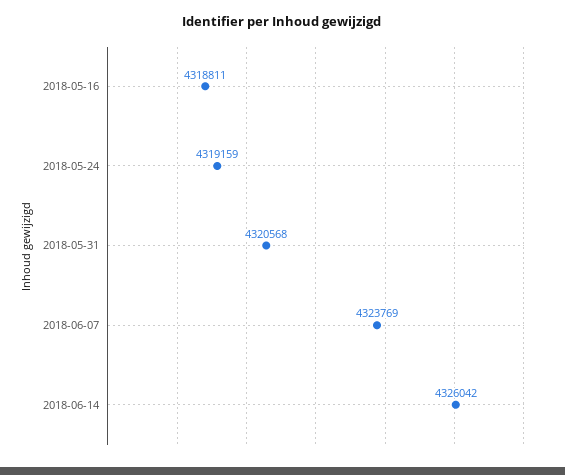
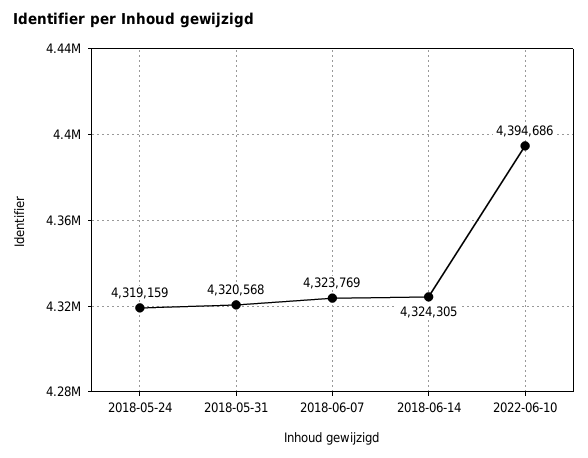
2018-05-16: 4318811 -> none
2018-06-14: 4326042 -> 4324305
2022-06-10: none -> 4394686

